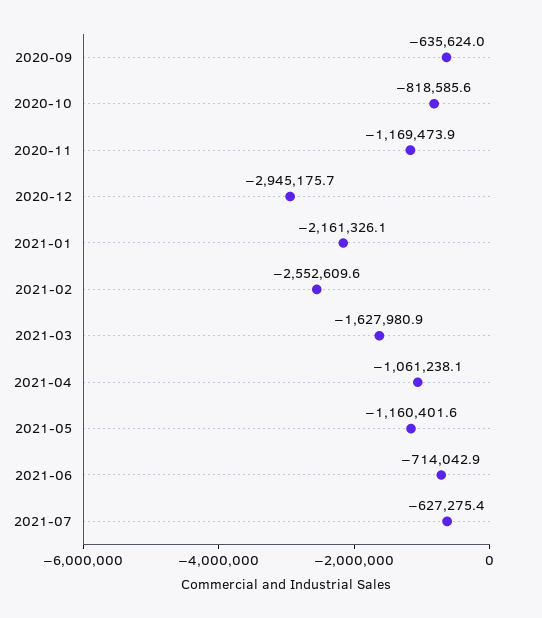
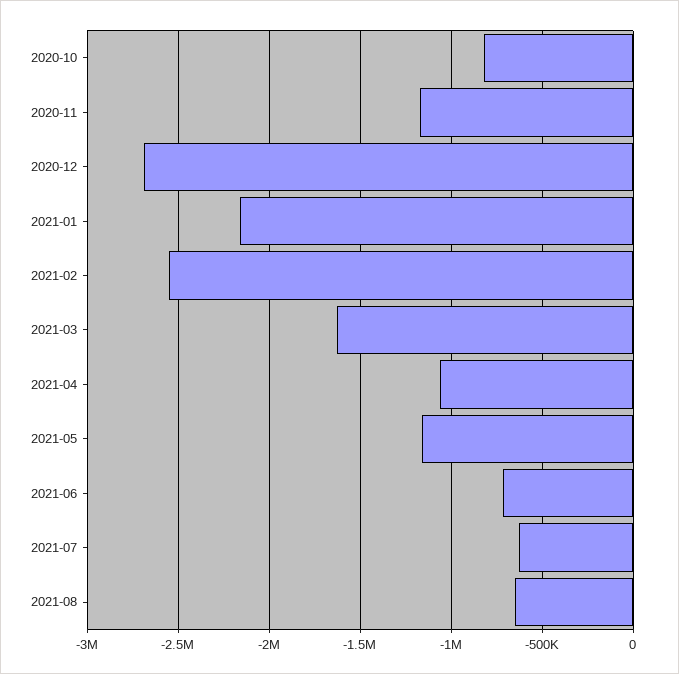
2020-09: -635624 -> none
2020-12: -2945175.7 -> -2700000
2021-08: none -> -650000

